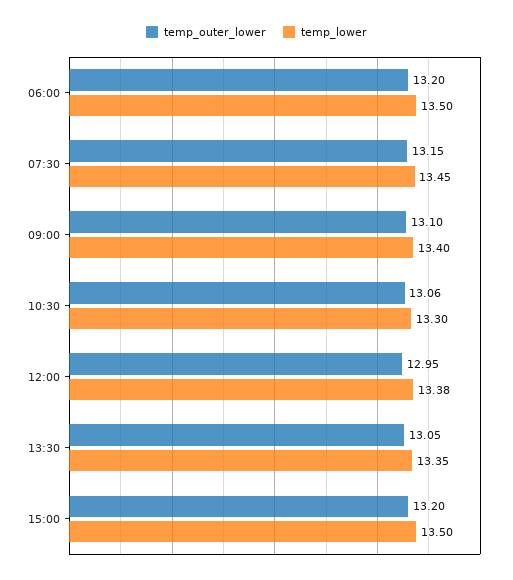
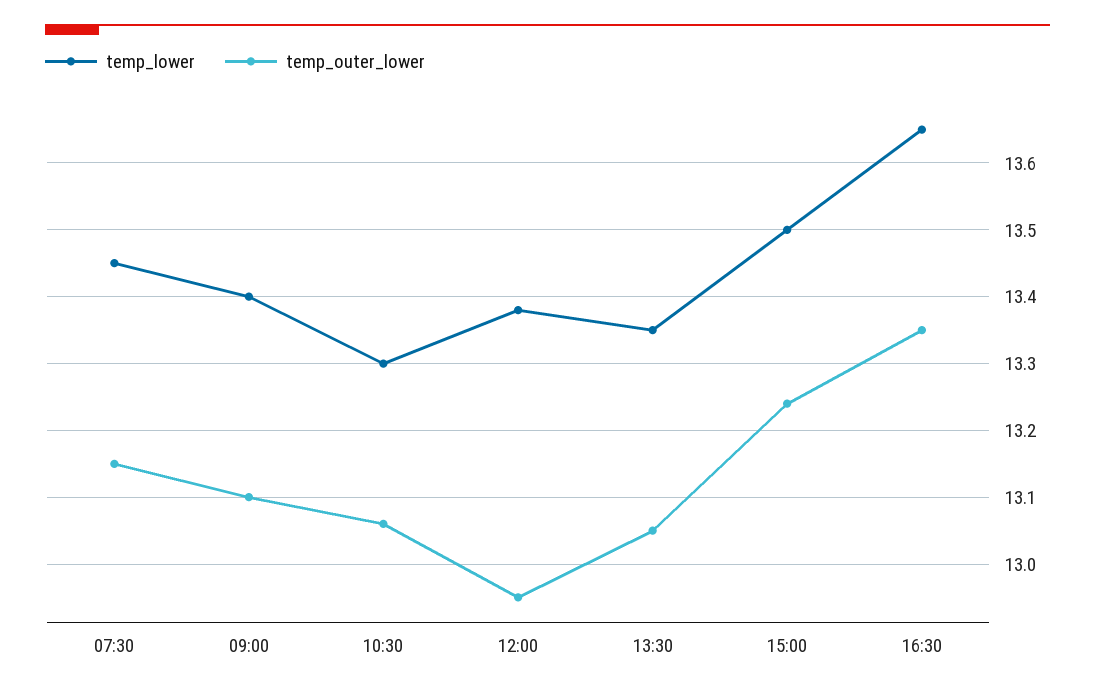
temp_outer_lower, 06:00: 13.2 -> none
temp_lower, 06:00: 13.5 -> none
temp_outer_lower, 15:00: 13.2 -> 13.24
temp_lower, 16:30: none -> 13.65
temp_outer_lower, 16:30: none -> 13.35

